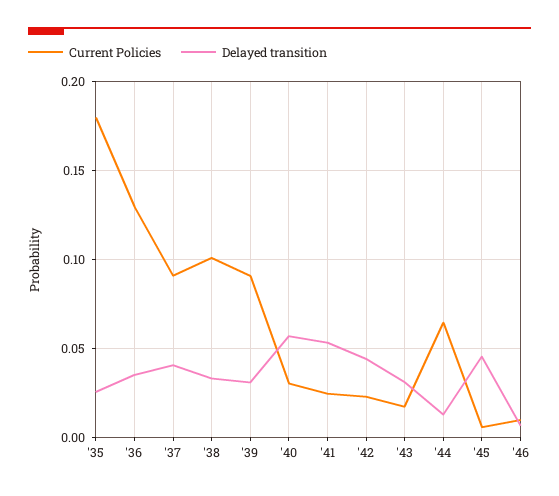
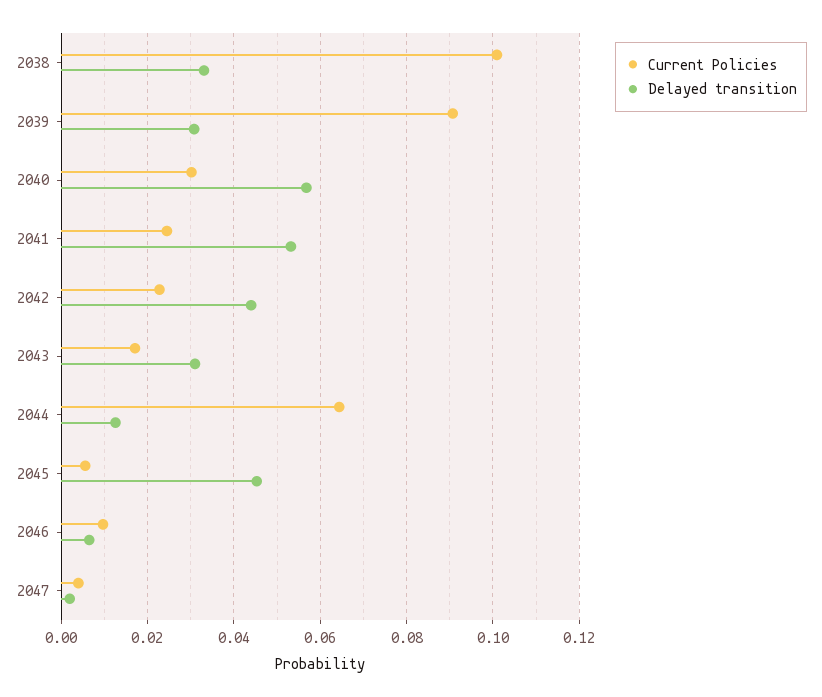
Current Policies, '35: 0.18 -> none
Delayed transition, '35: 0.025 -> none
Current Policies, '36: 0.13 -> none
Delayed transition, '36: 0.035 -> none
Current Policies, '37: 0.09 -> none
Delayed transition, '37: 0.04 -> none
Current Policies, 2047: none -> 0.004
Delayed transition, 2047: none -> 0.002

